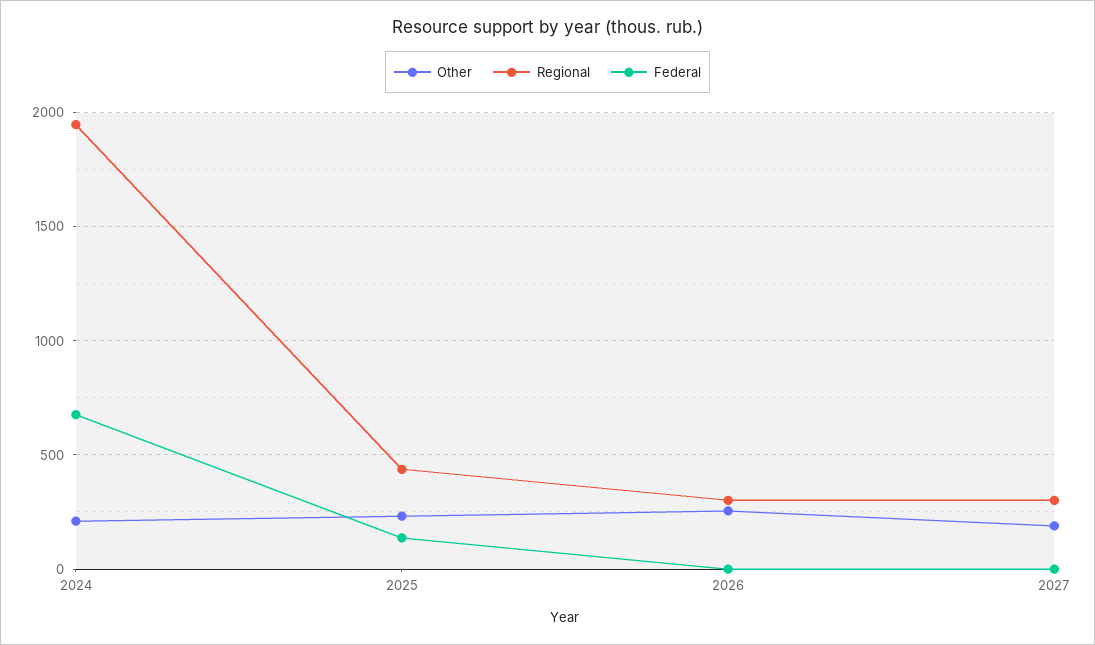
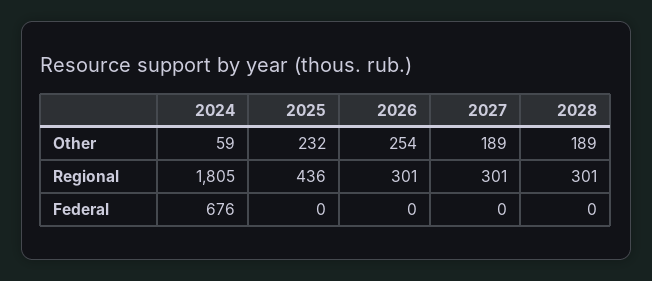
Other, 2024: 200 -> 59
Regional, 2024: 1950 -> 1805
Federal, 2025: 150 -> 0
Other, 2028: none -> 189
Regional, 2028: none -> 301
Federal, 2028: none -> 0

